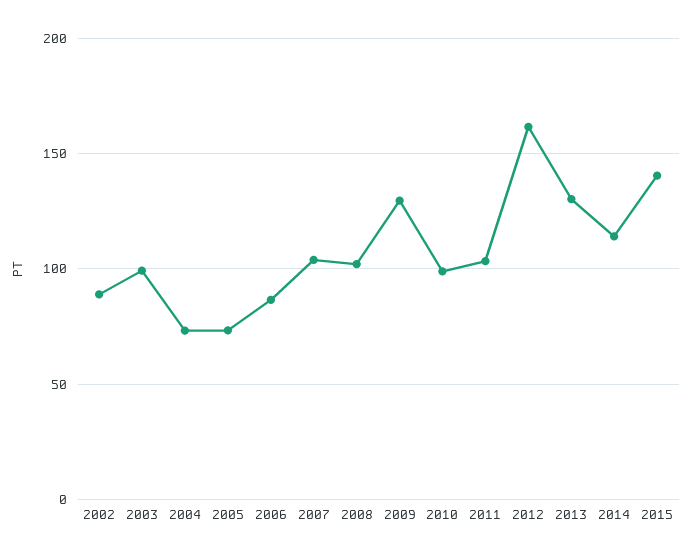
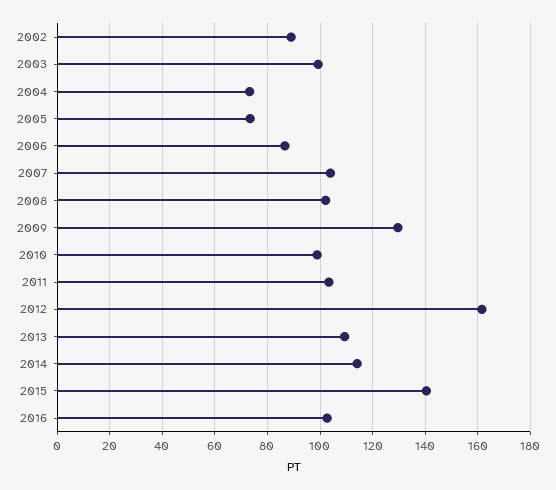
2013: 130 -> 110
2016: none -> 102.5

